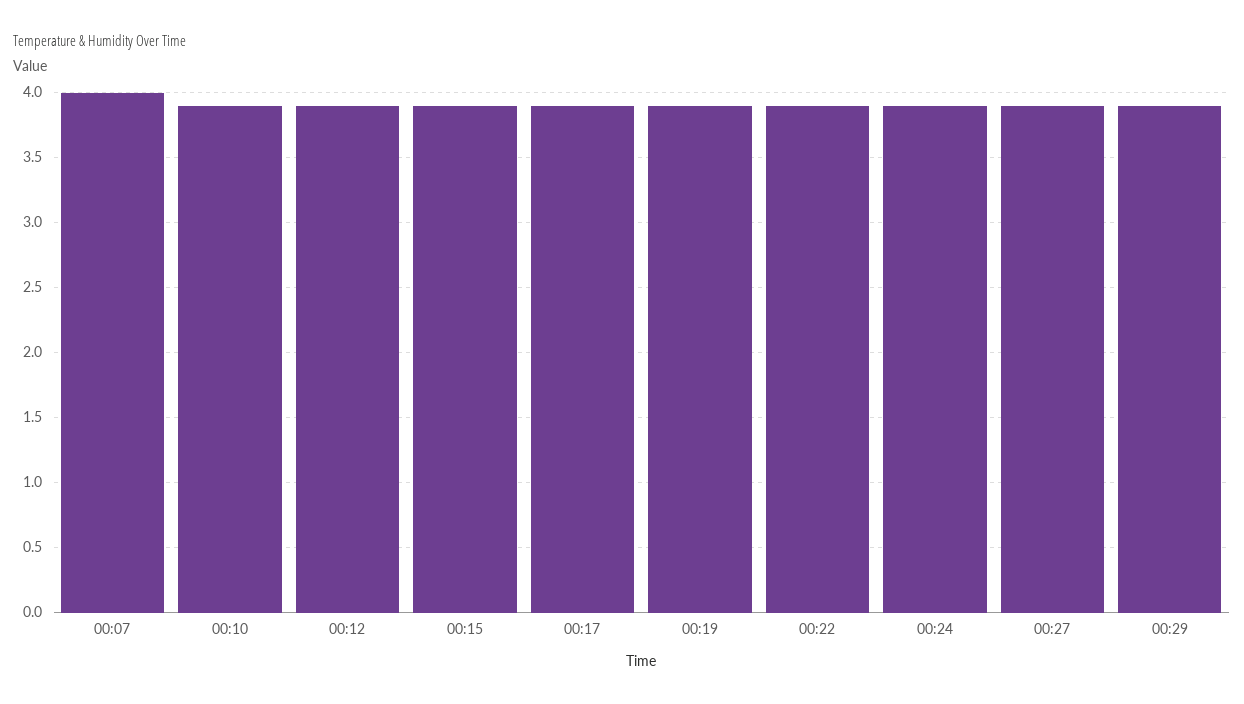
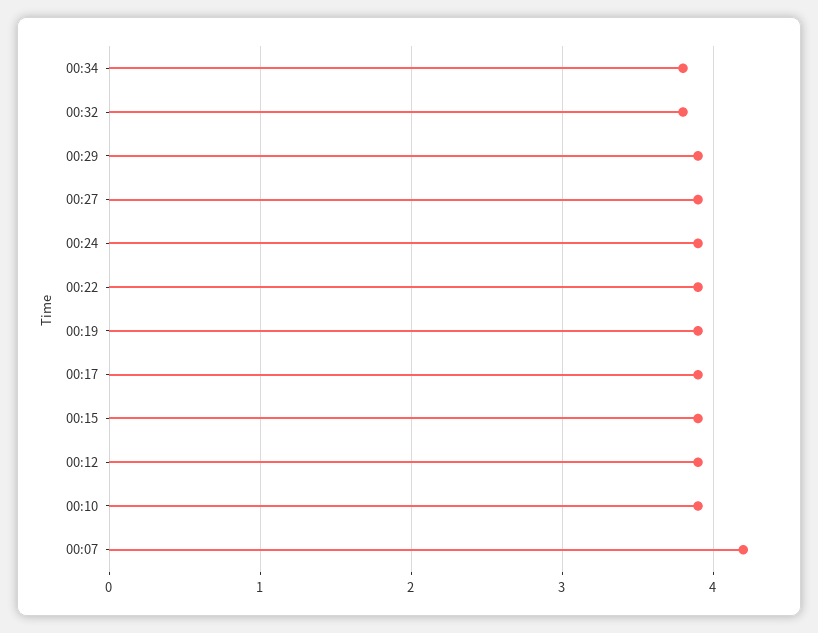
00:07: 4 -> 4.2
00:34: none -> 3.8
00:32: none -> 3.8

